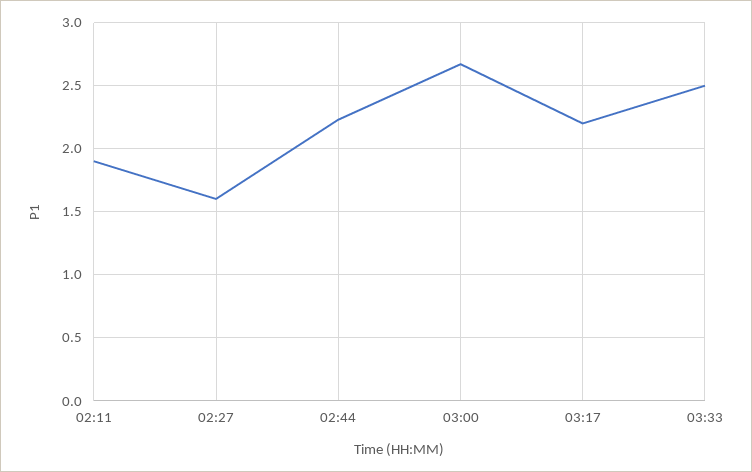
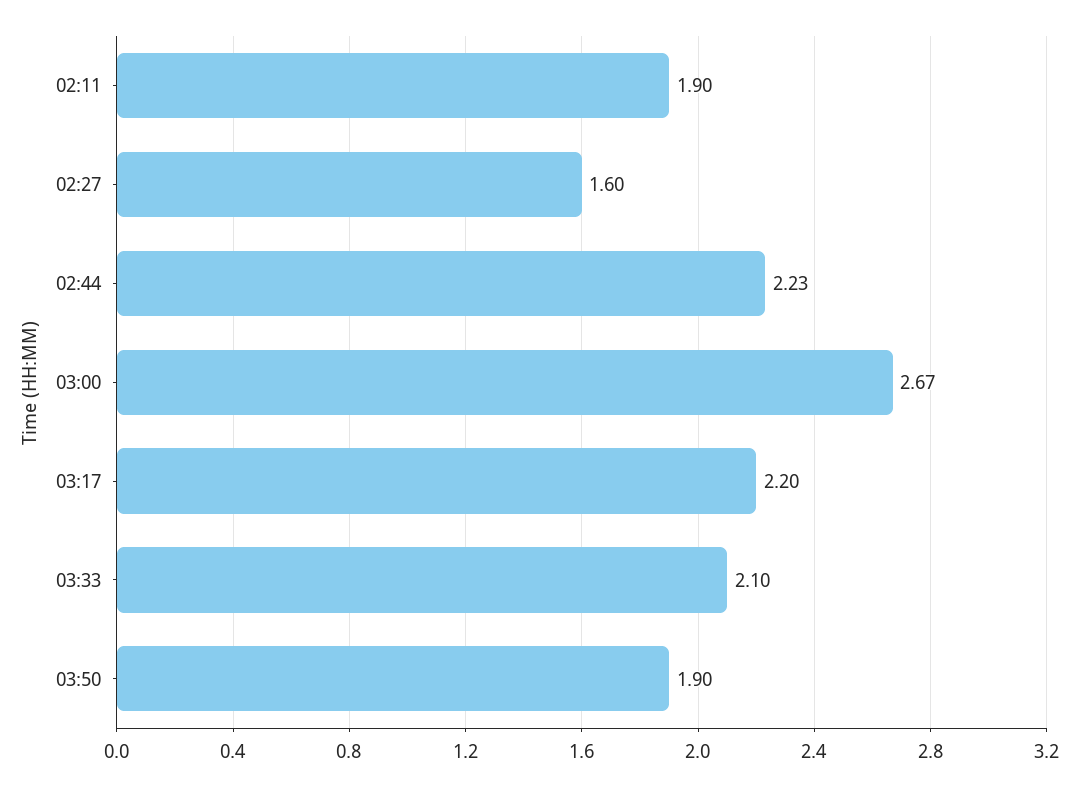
03:33: 2.5 -> 2.1
03:50: none -> 1.9

